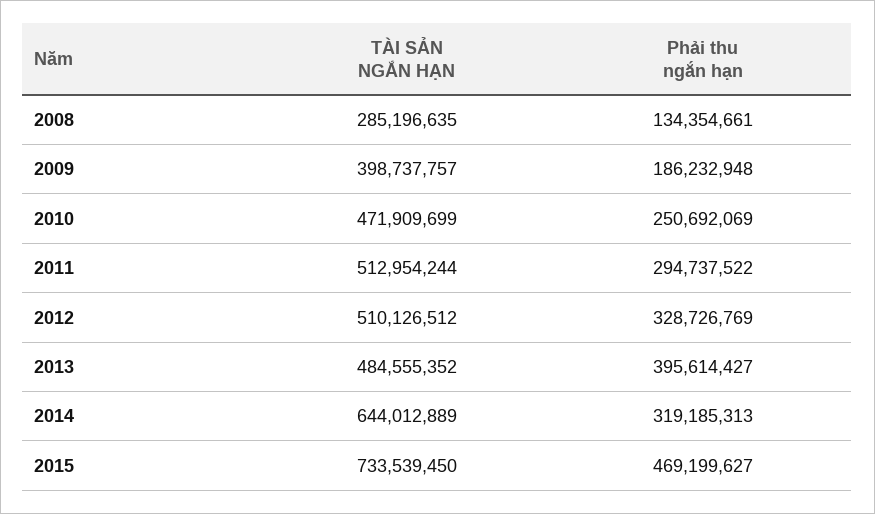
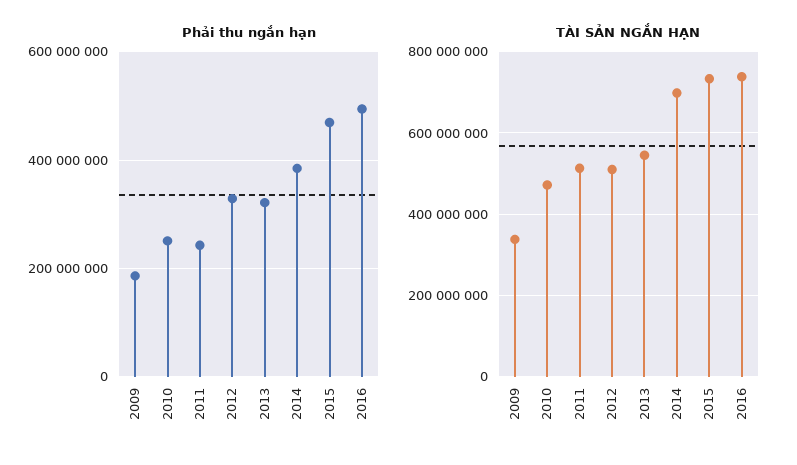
TÀI SẢN NGẮN HẠN, 2008: 285196635 -> none
Phải thu ngắn hạn, 2008: 134354661 -> none
TÀI SẢN NGẮN HẠN, 2009: 398737757 -> 340000000
Phải thu ngắn hạn, 2011: 294737522 -> 240000000
TÀI SẢN NGẮN HẠN, 2013: 484555352 -> 540000000
Phải thu ngắn hạn, 2013: 395614427 -> 320000000
TÀI SẢN NGẮN HẠN, 2014: 644012889 -> 700000000
Phải thu ngắn hạn, 2014: 319185313 -> 380000000
Phải thu ngắn hạn, 2016: none -> 500000000
TÀI SẢN NGẮN HẠN, 2016: none -> 740000000

